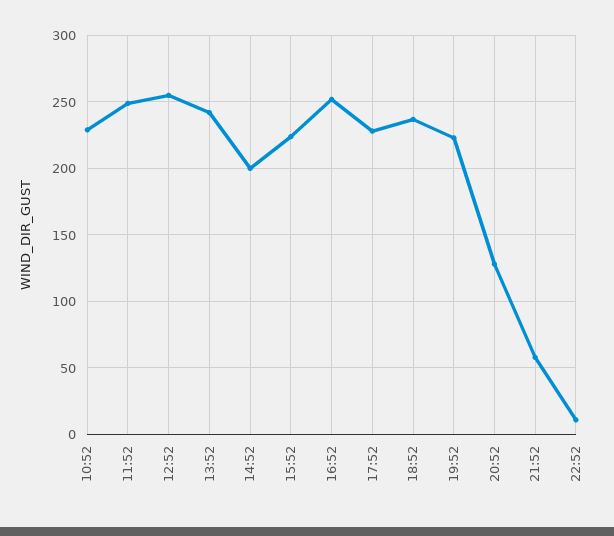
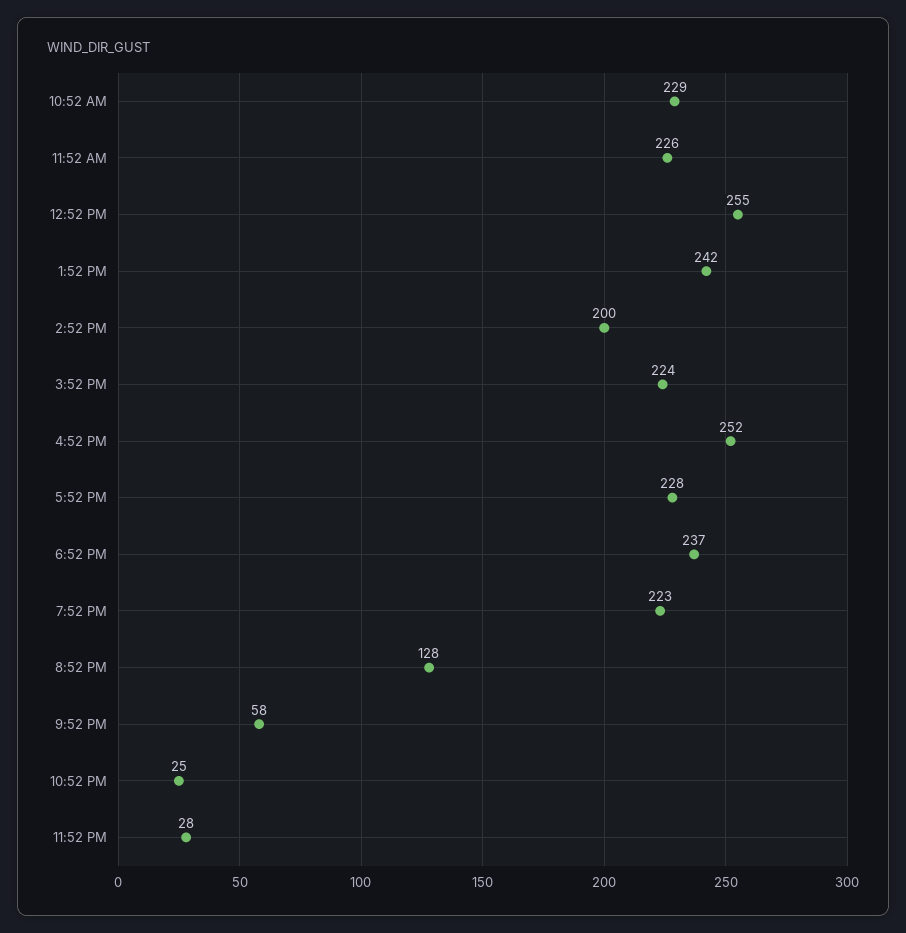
11:52: 250 -> 226
22:52: 10 -> 25
11:52 PM: none -> 28

